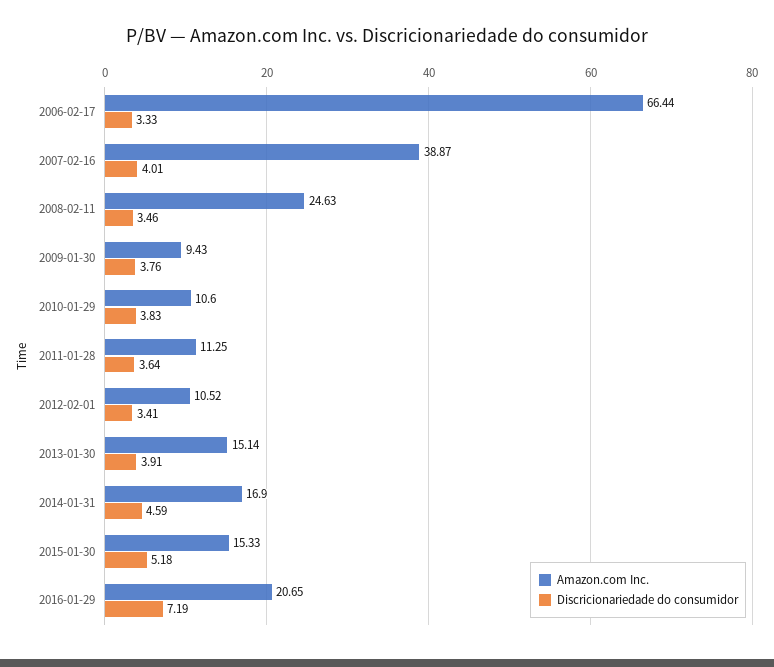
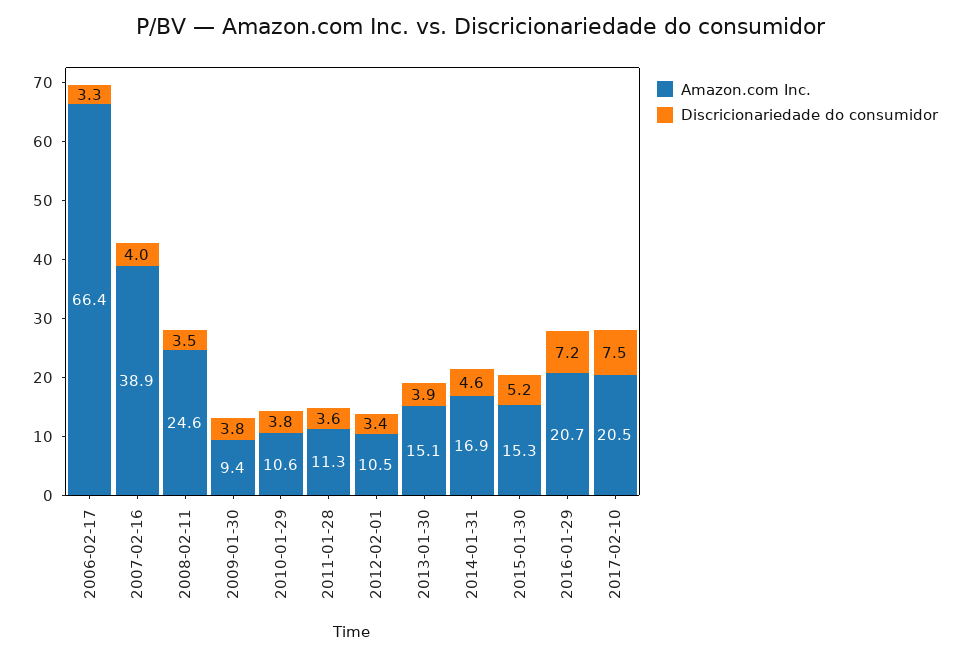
Amazon.com Inc., 2017-02-10: none -> 20.5
Discricionariedade do consumidor, 2017-02-10: none -> 7.5

